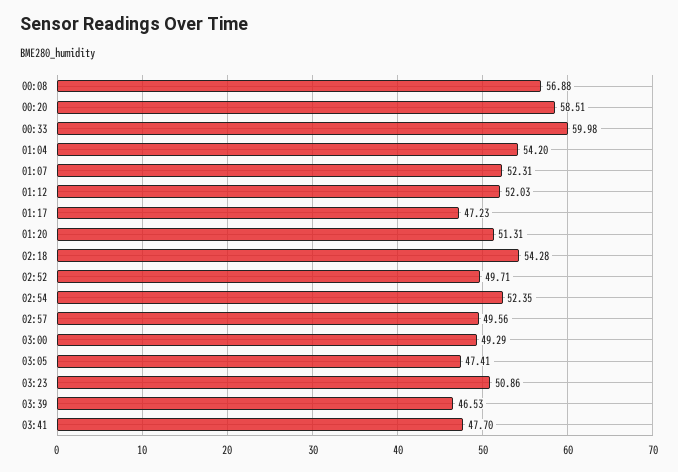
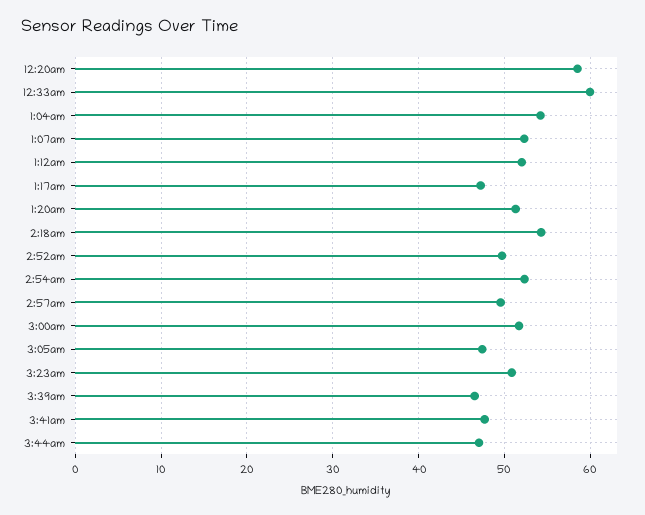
00:08: 56.88 -> none
03:00: 49.29 -> 52
3:44am: none -> 47

